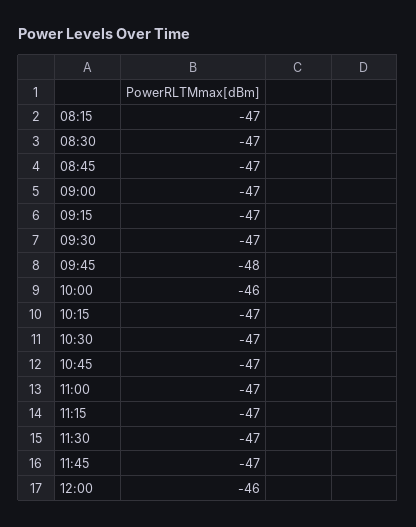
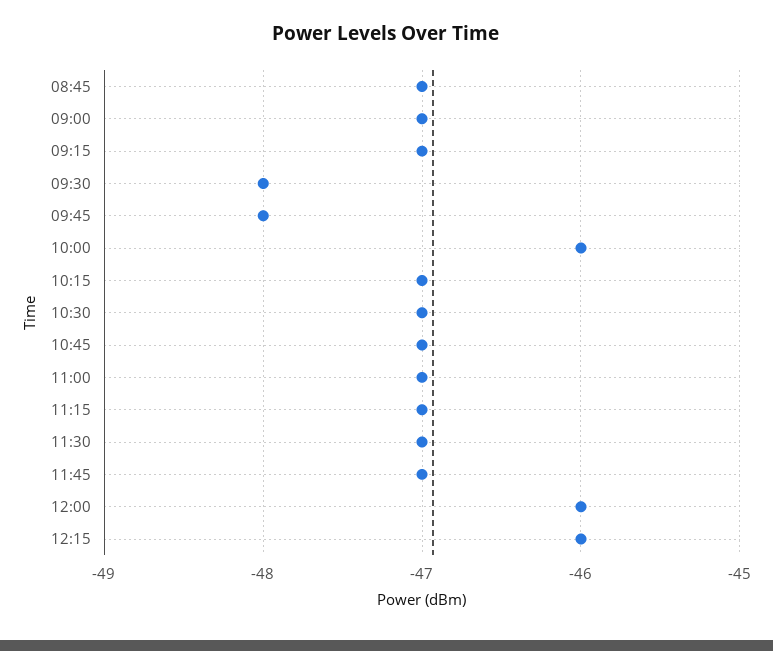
08:15: -47 -> none
08:30: -47 -> none
09:30: -47 -> -48
12:15: none -> -46

